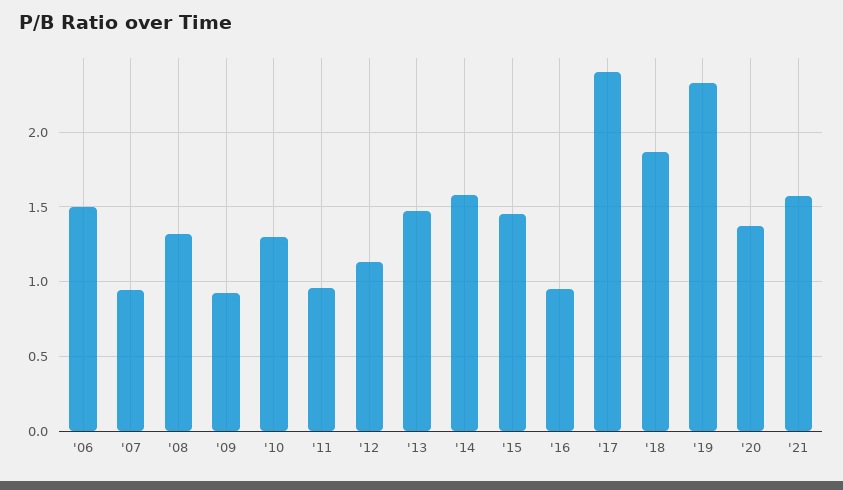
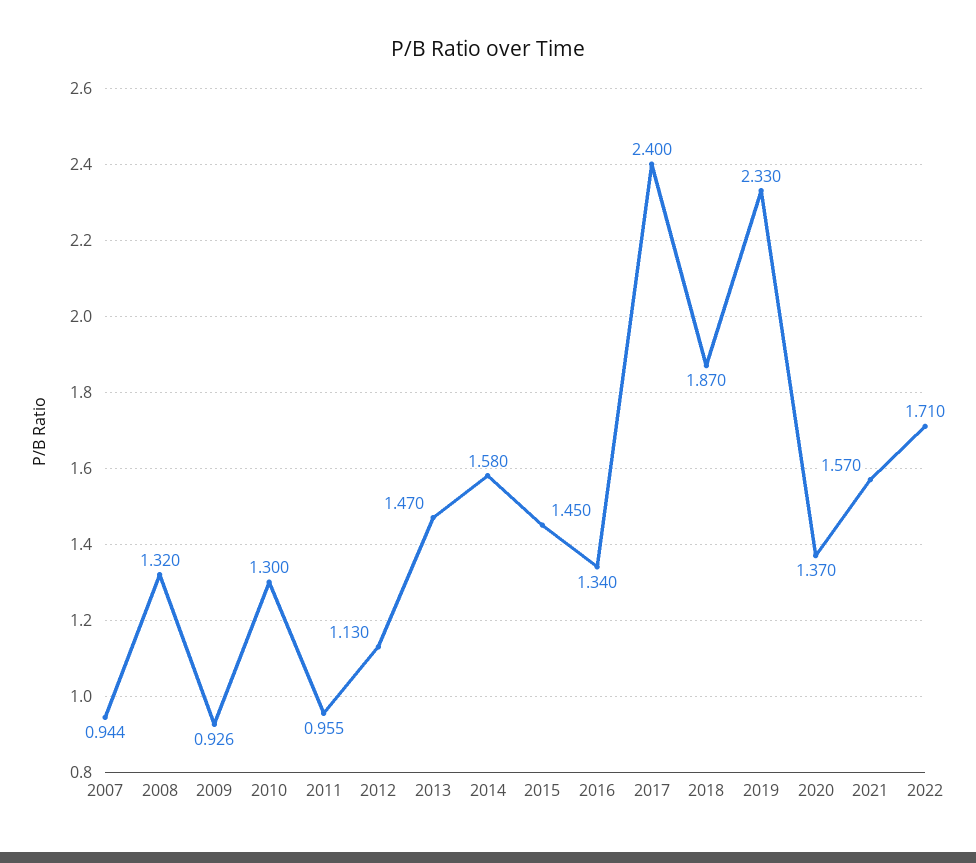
'06: 1.5 -> none
'16: 0.95 -> 1.34
2022: none -> 1.71

